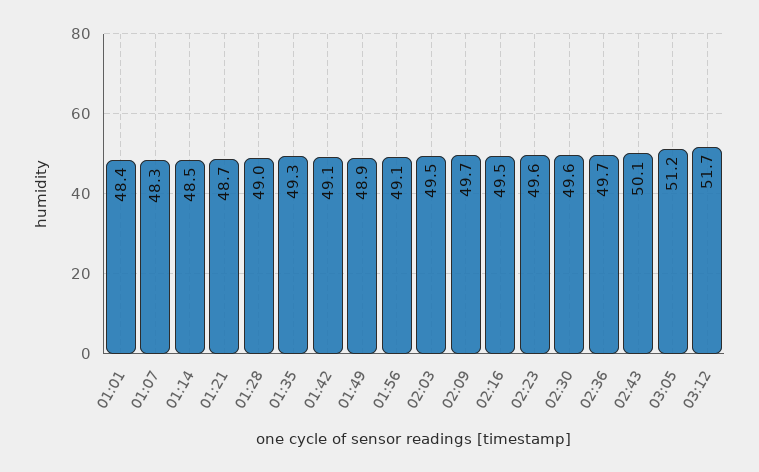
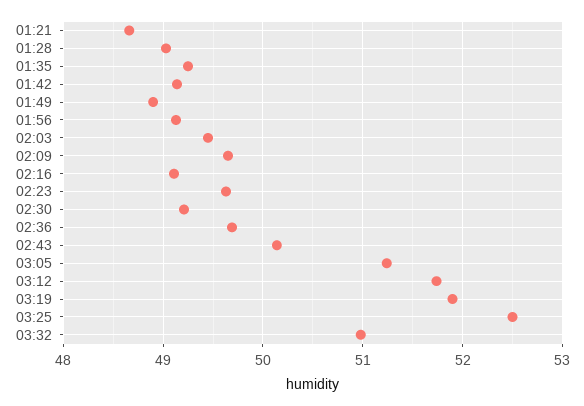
01:01: 48.4 -> none
01:07: 48.3 -> none
01:14: 48.5 -> none
02:16: 49.5 -> 49.1
02:30: 49.6 -> 49.2
03:19: none -> 51.9
03:25: none -> 52.5
03:32: none -> 51

